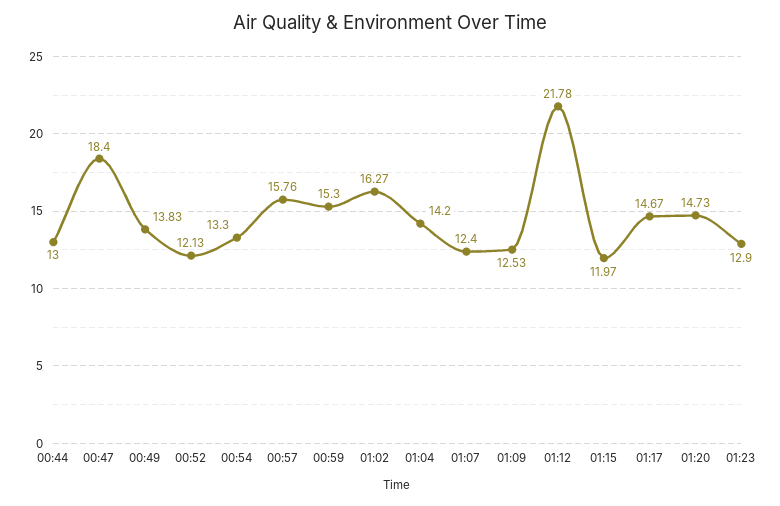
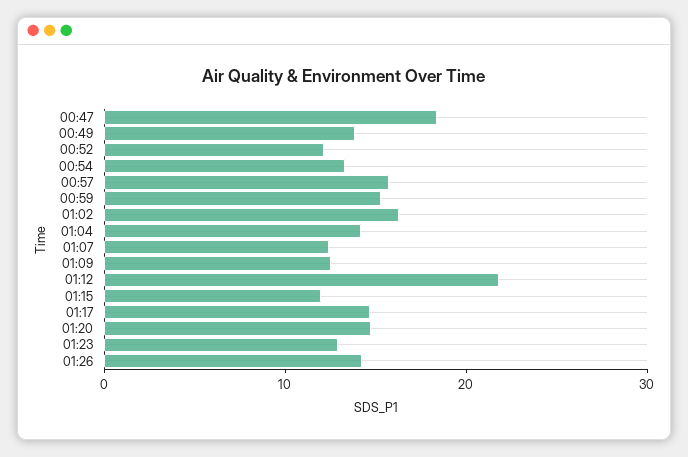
00:44: 13 -> none
01:26: none -> 14

